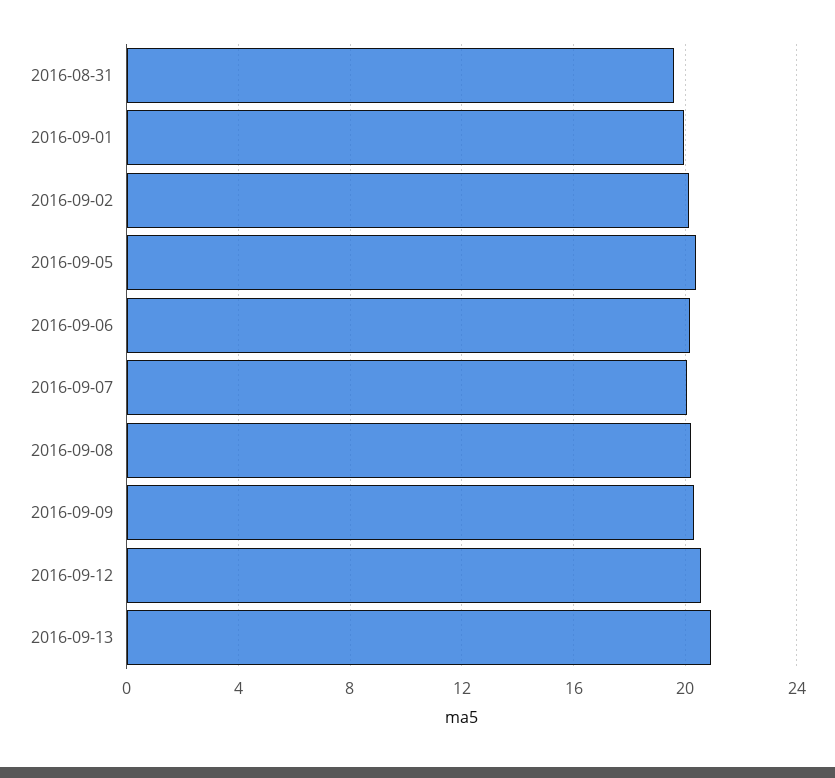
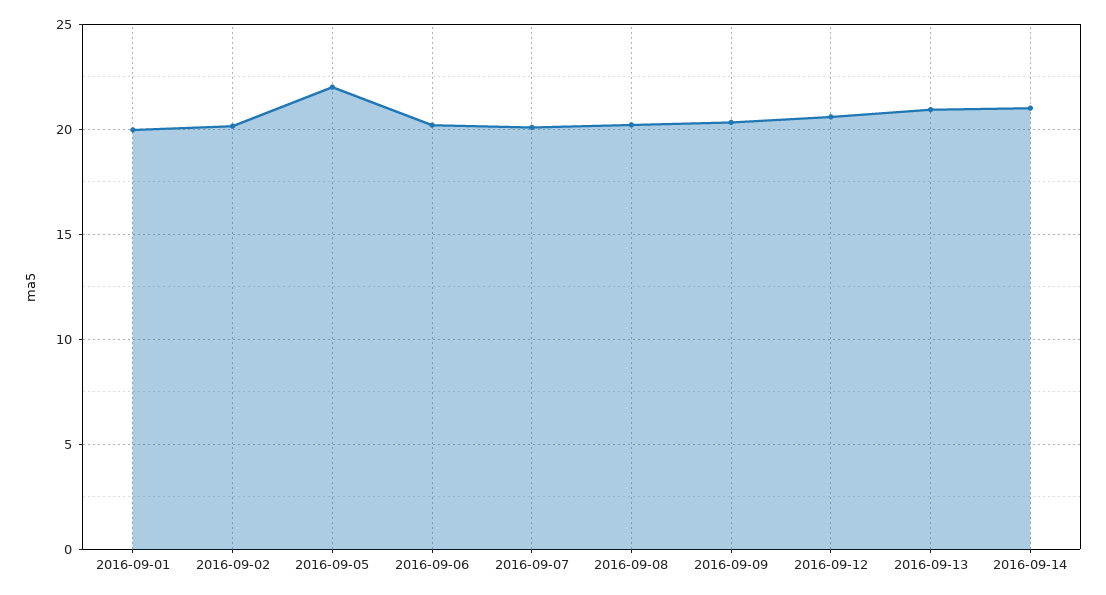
2016-08-31: 19.5 -> none
2016-09-05: 20.5 -> 22
2016-09-14: none -> 21

